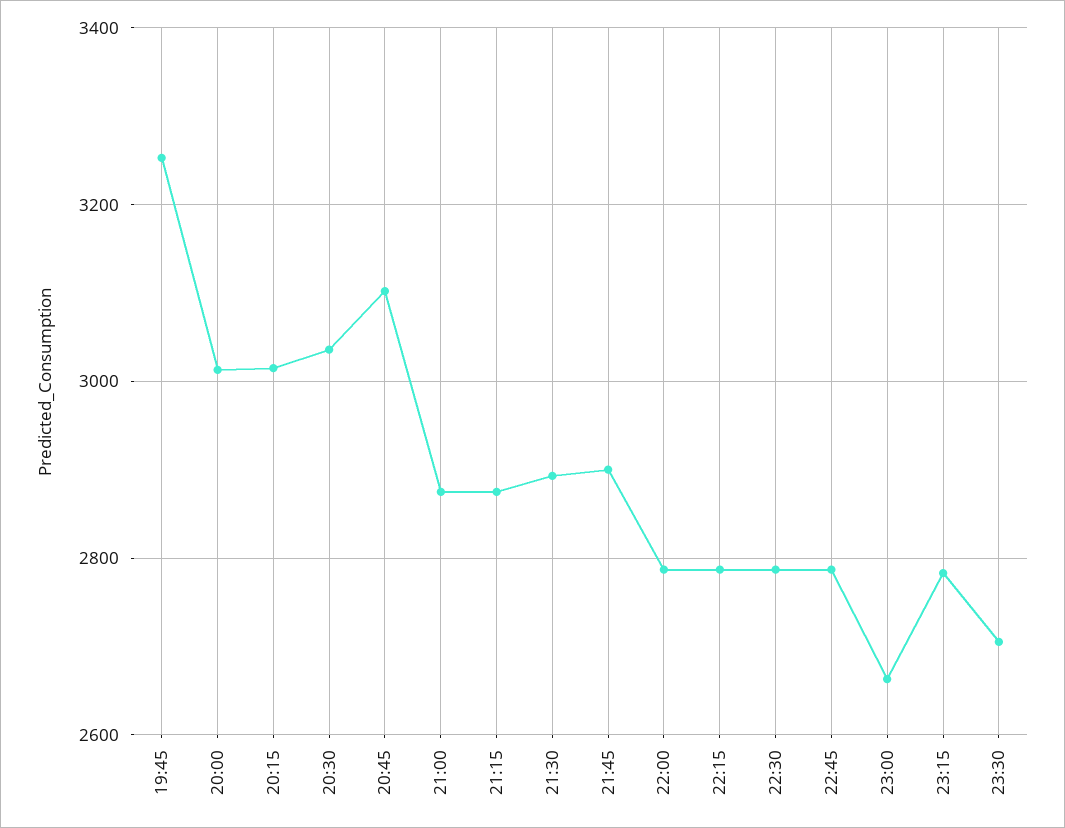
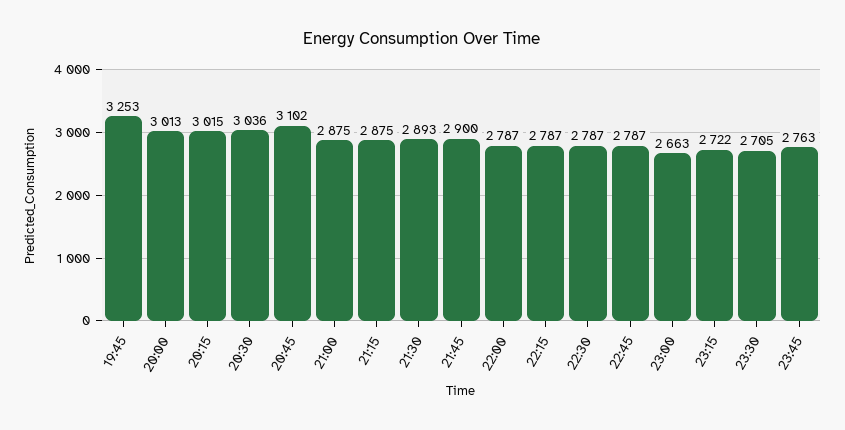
23:15: 2780 -> 2722
23:45: none -> 2763

